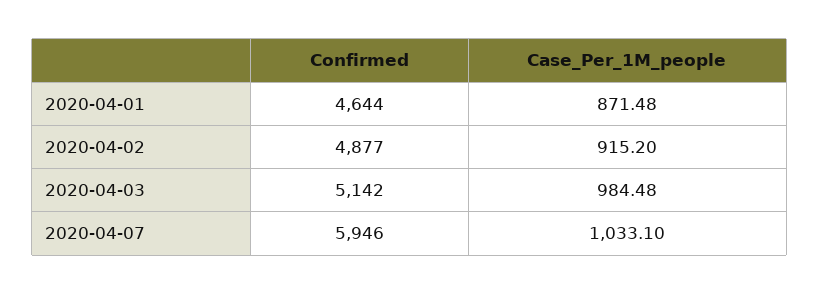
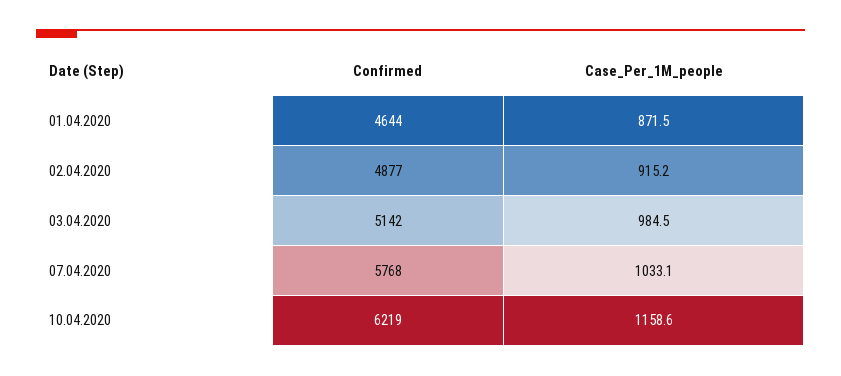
Confirmed, 2020-04-07: 5946 -> 5768
Confirmed, 10.04.2020: none -> 6219
Case_Per_1M_people, 10.04.2020: none -> 1158.6

